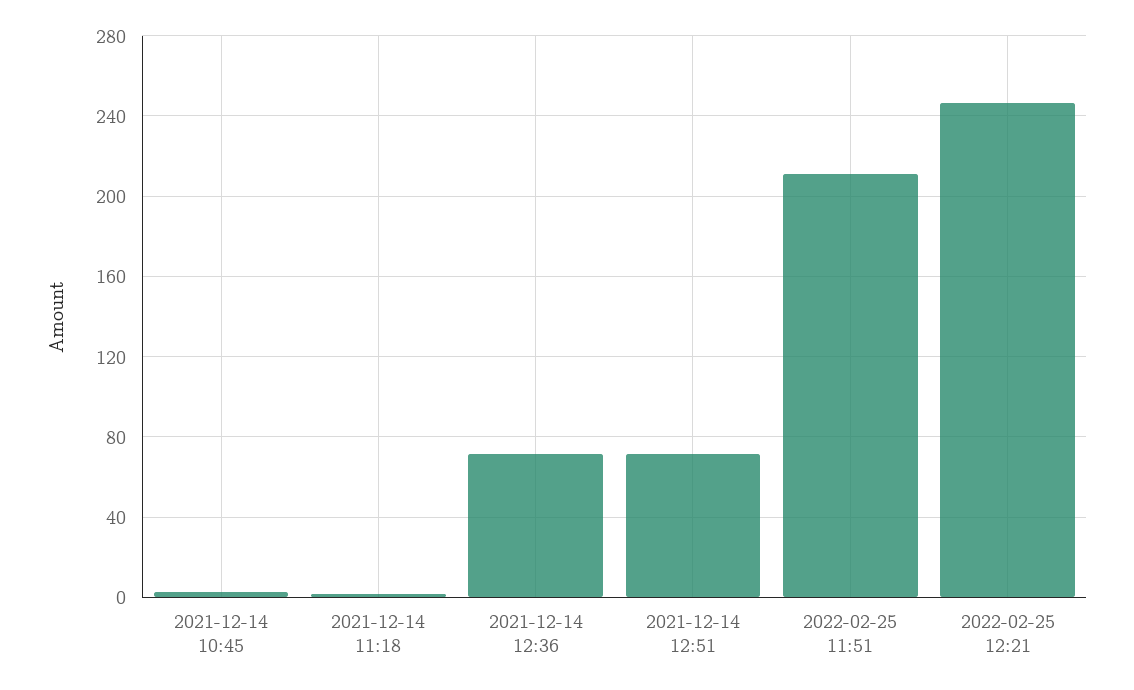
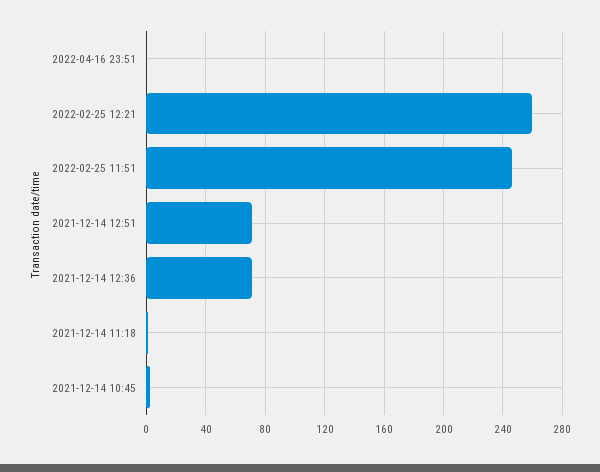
2022-02-25 11:51: 210 -> 245
2022-02-25 12:21: 245 -> 260
2022-04-16 23:51: none -> 0

